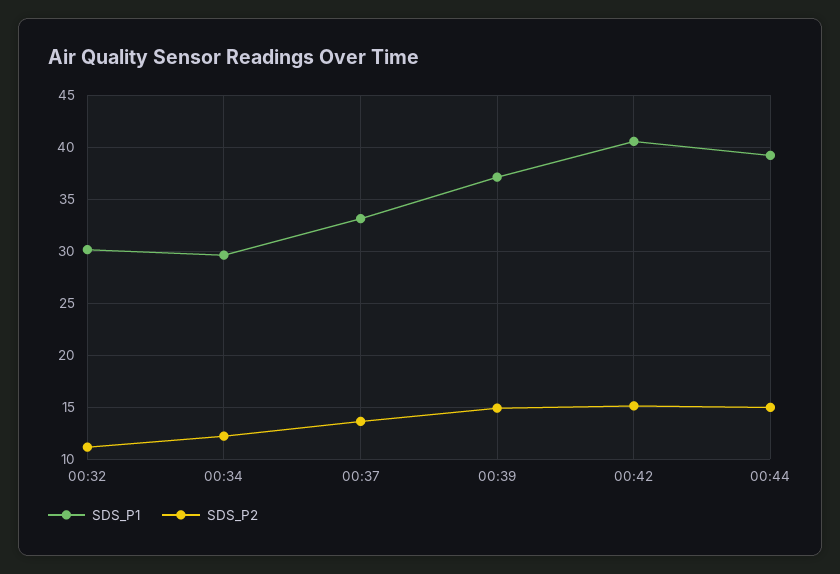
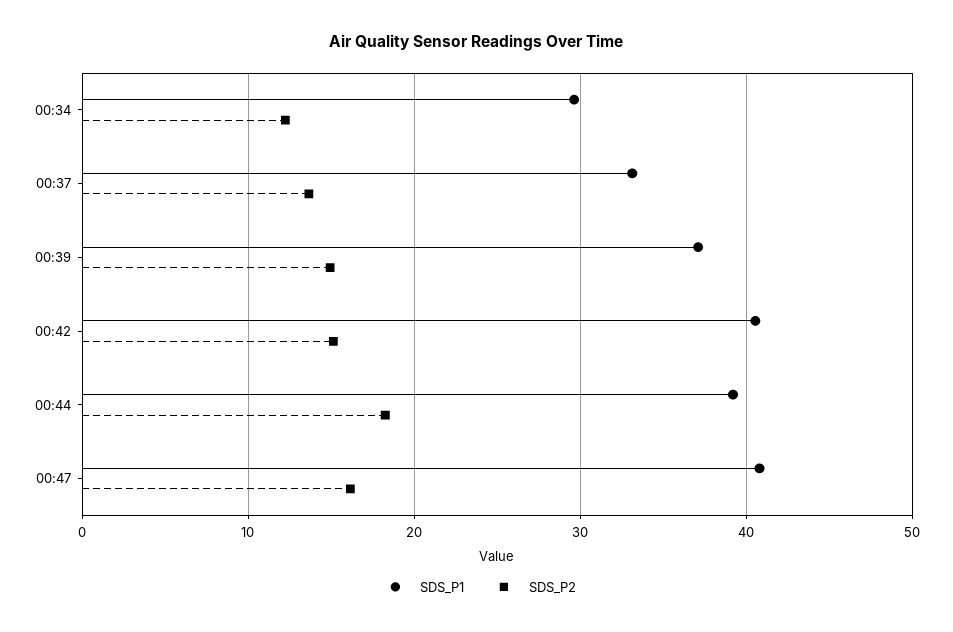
SDS_P1, 00:32: 30 -> none
SDS_P2, 00:32: 11 -> none
SDS_P2, 00:44: 15 -> 18
SDS_P1, 00:47: none -> 41
SDS_P2, 00:47: none -> 16

